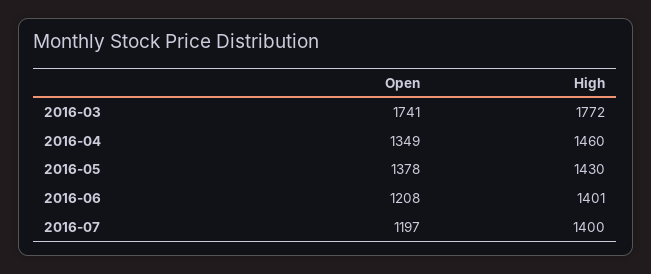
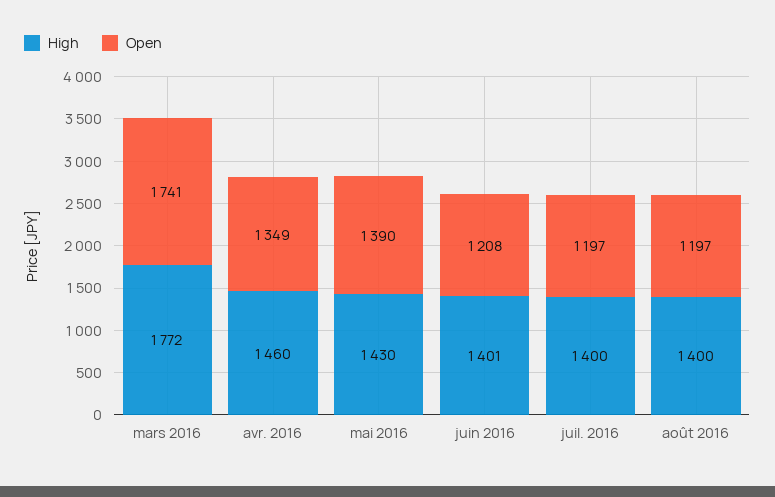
Open, 2016-05: 1378 -> 1390
High, août 2016: none -> 1400
Open, août 2016: none -> 1197

